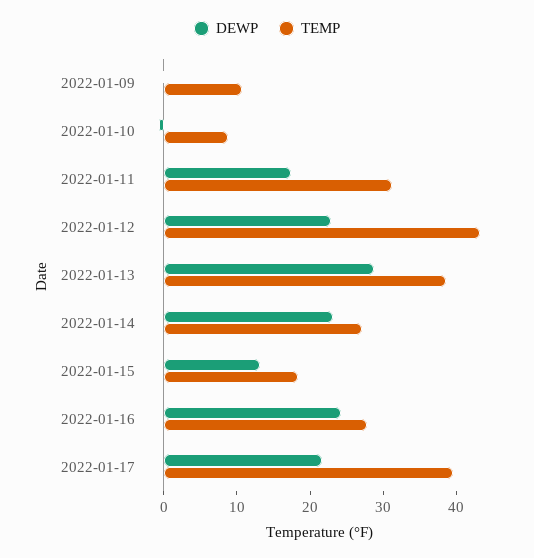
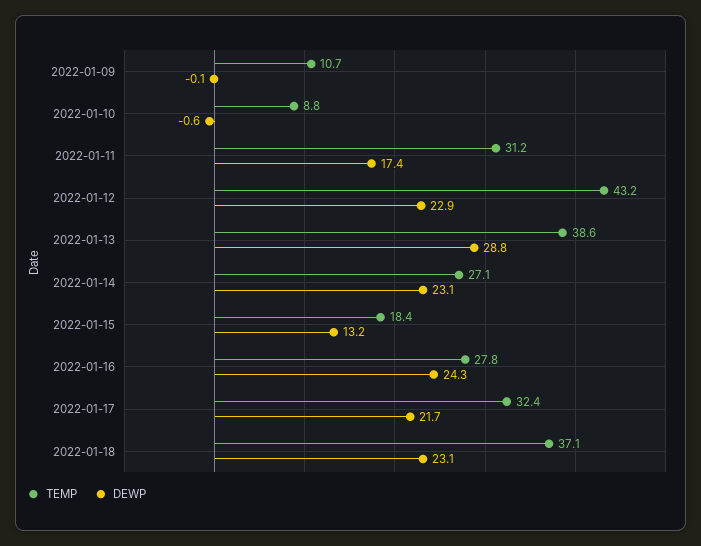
TEMP, 2022-01-17: 40 -> 32.4
TEMP, 2022-01-18: none -> 37.1
DEWP, 2022-01-18: none -> 23.1

